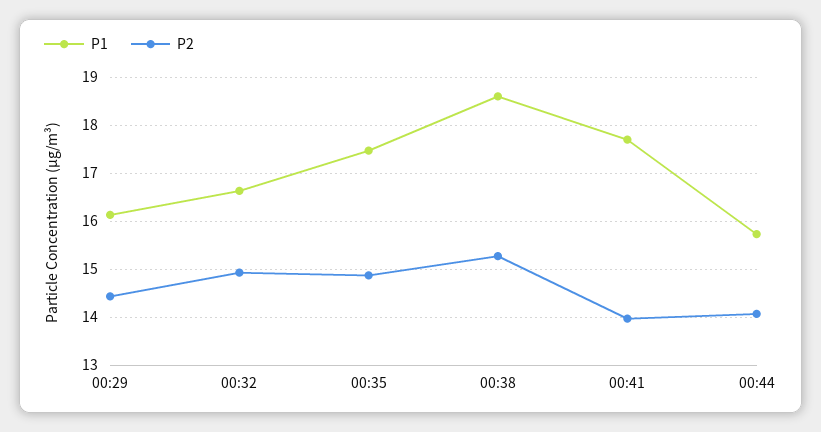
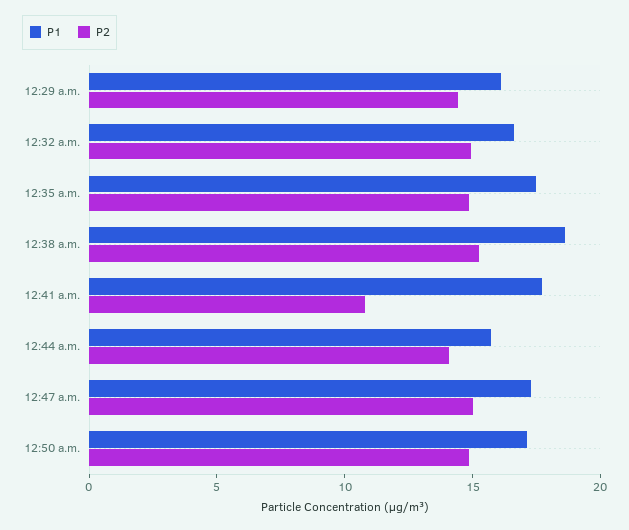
P2, 00:41: 14 -> 11
P1, 12:47 a.m.: none -> 17
P2, 12:47 a.m.: none -> 15
P1, 12:50 a.m.: none -> 17
P2, 12:50 a.m.: none -> 15

